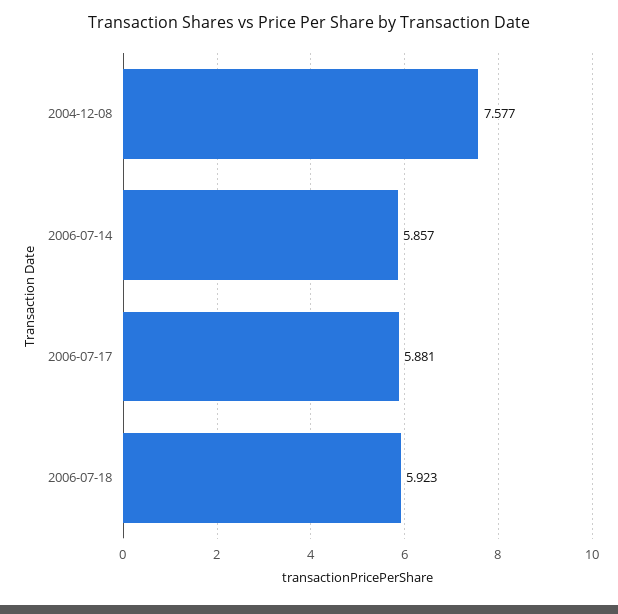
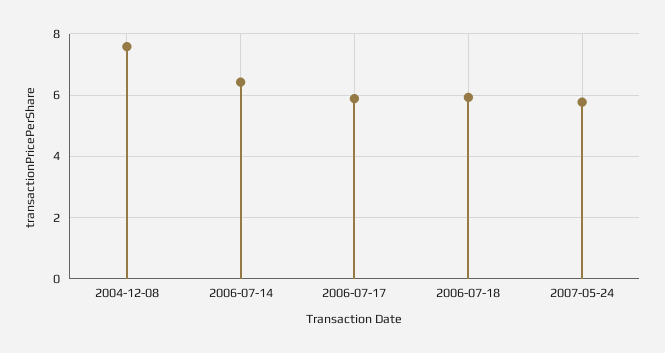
2006-07-14: 5.857 -> 6.4
2007-05-24: none -> 5.8

